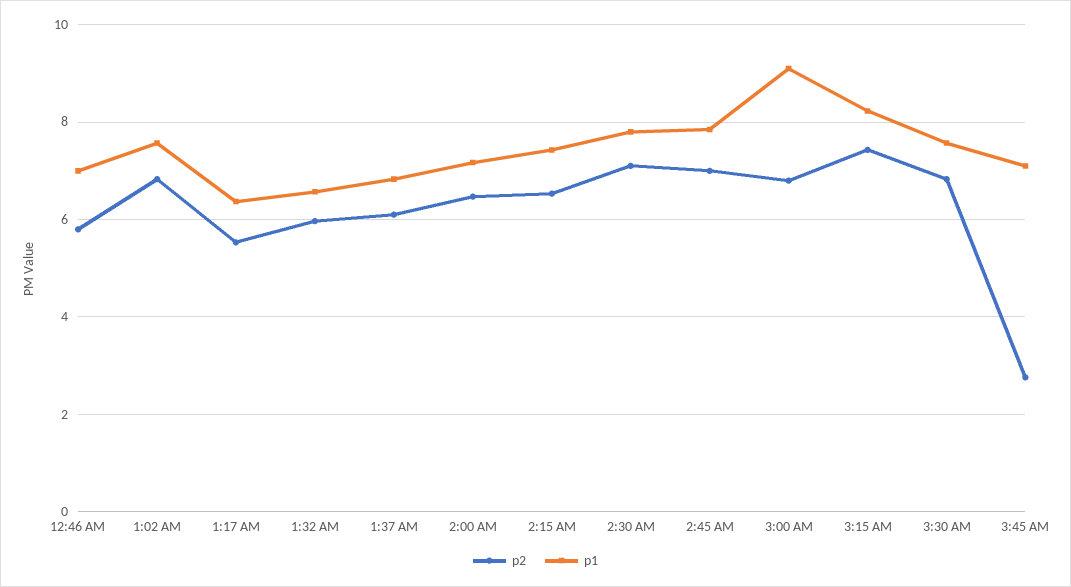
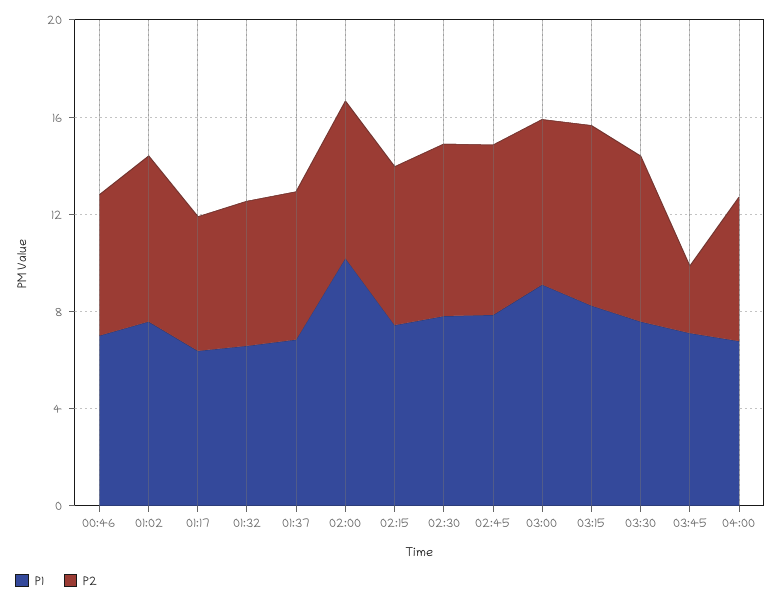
p1, 2:00 AM: 7.2 -> 10
p1, 04:00: none -> 7
p2, 04:00: none -> 6

